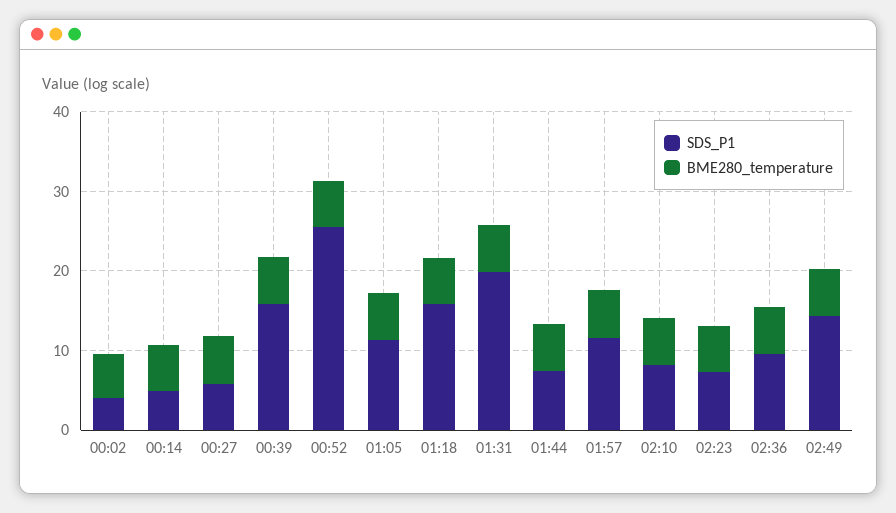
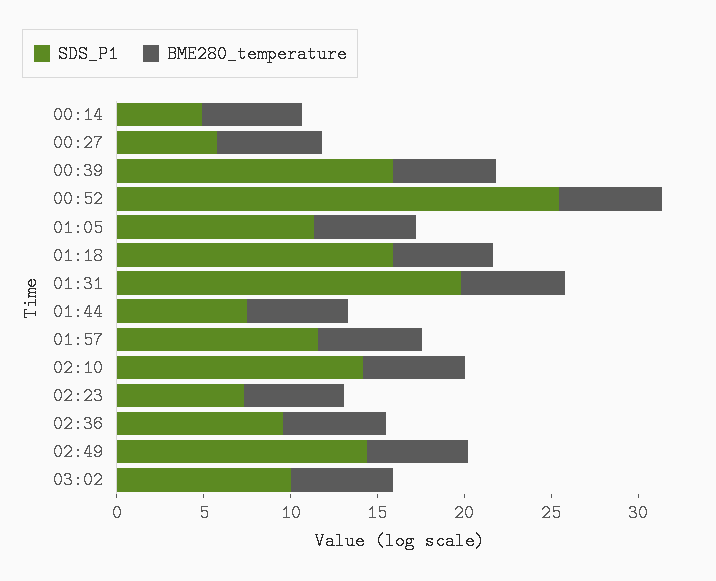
SDS_P1, 00:02: 4 -> none
BME280_temperature, 00:02: 6 -> none
SDS_P1, 02:10: 8 -> 14
SDS_P1, 03:02: none -> 10
BME280_temperature, 03:02: none -> 6

